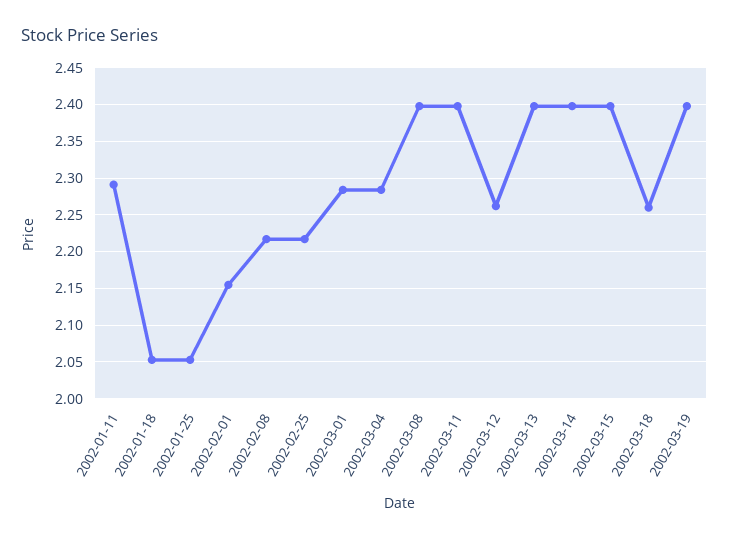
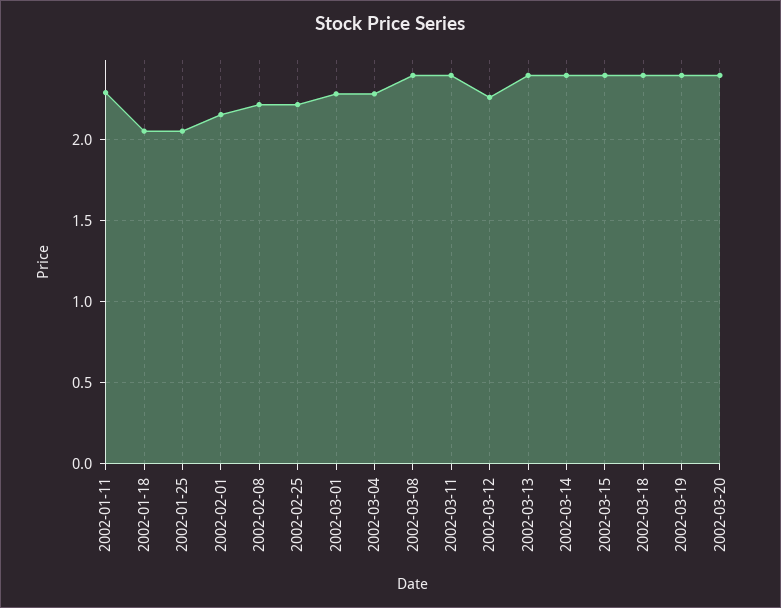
2002-03-18: 2.26 -> 2.4
2002-03-20: none -> 2.4

